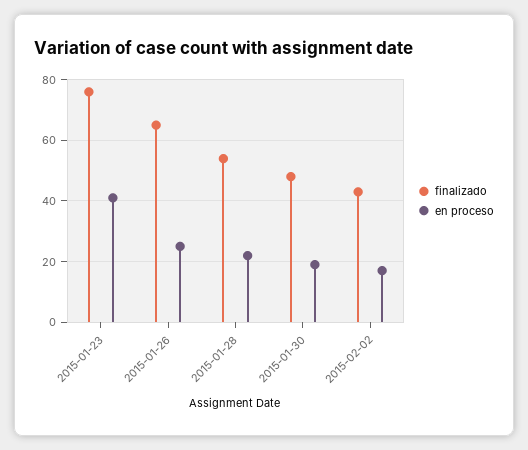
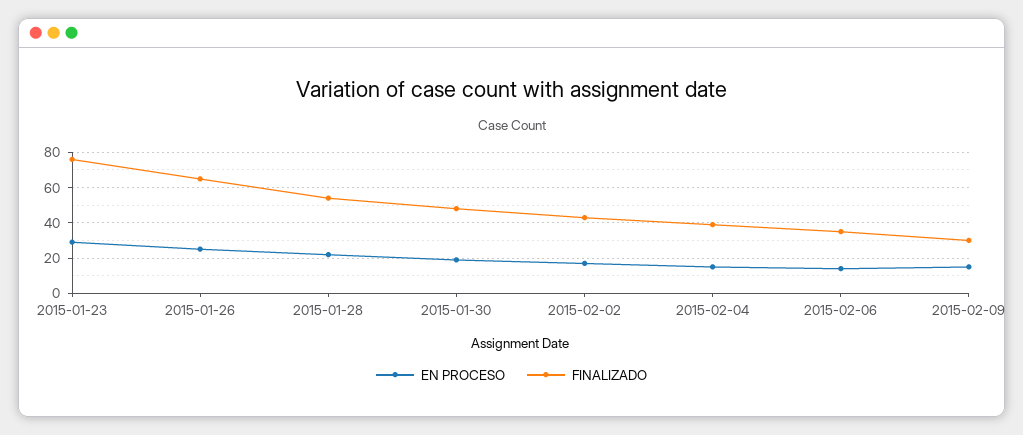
en proceso, 2015-01-23: 40 -> 30
en proceso, 2015-02-04: none -> 15
finalizado, 2015-02-04: none -> 40
en proceso, 2015-02-06: none -> 15
finalizado, 2015-02-06: none -> 35
en proceso, 2015-02-09: none -> 15
finalizado, 2015-02-09: none -> 30

